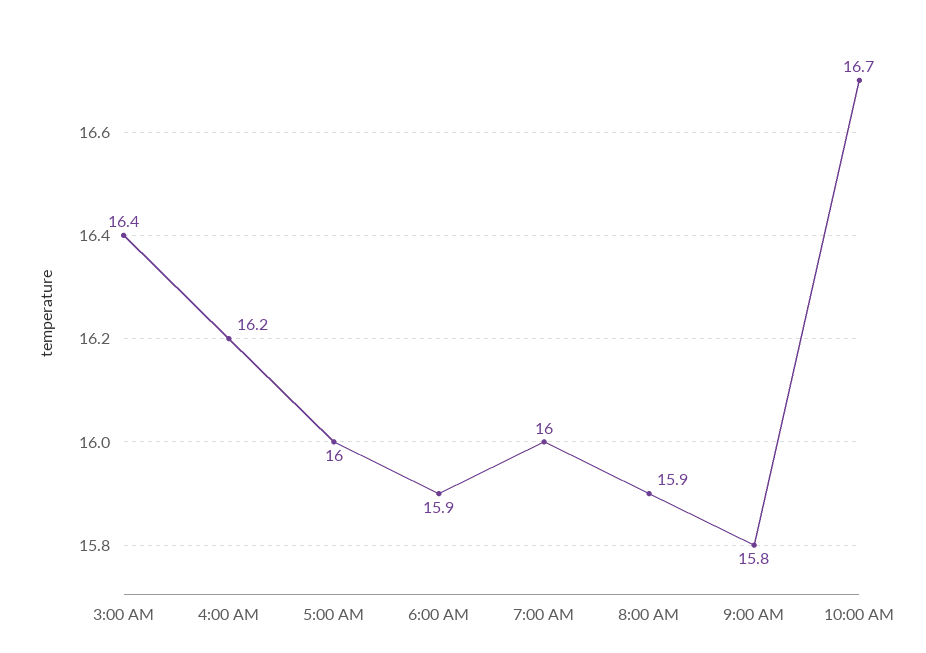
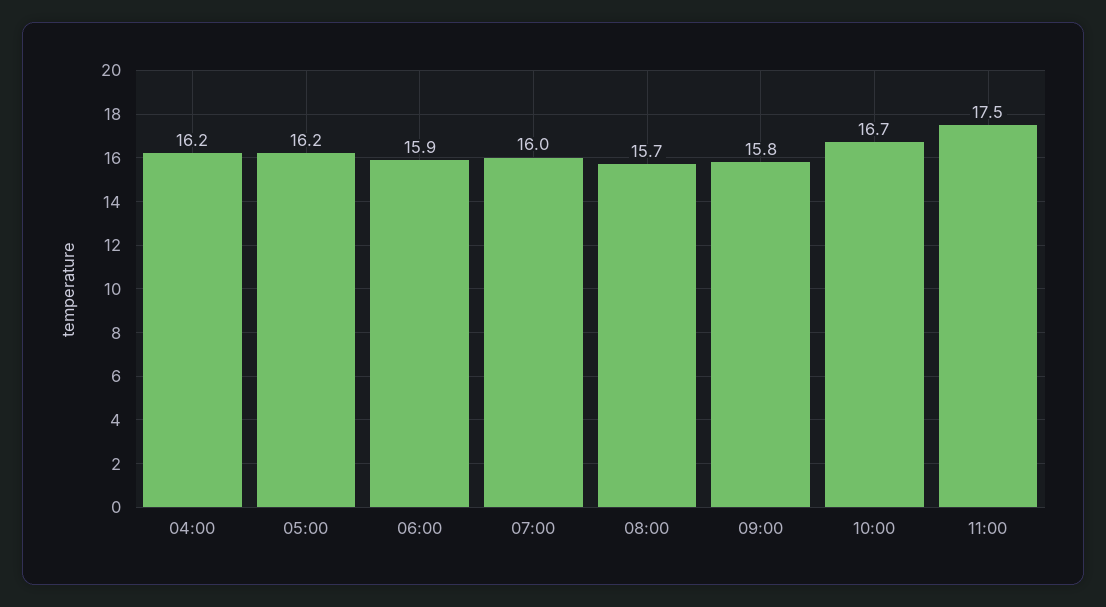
3:00 AM: 16.4 -> none
5:00 AM: 16 -> 16.2
8:00 AM: 15.9 -> 15.7
11:00: none -> 17.5

